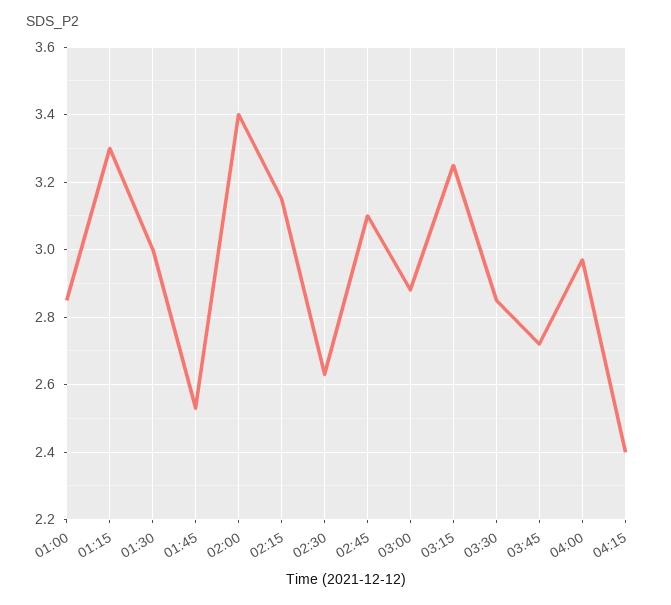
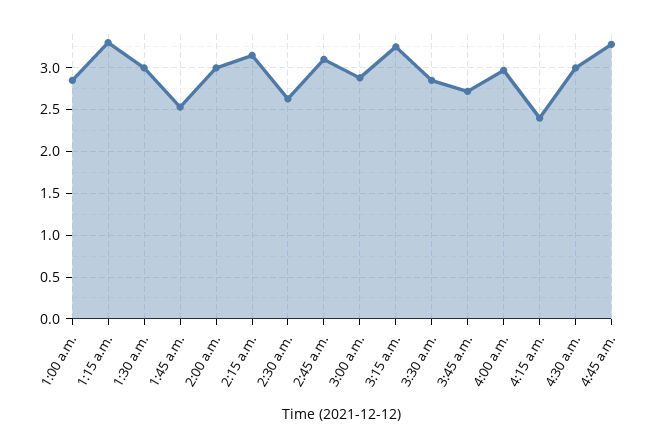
02:00: 3.4 -> 3
4:30 a.m.: none -> 3
4:45 a.m.: none -> 3.3

